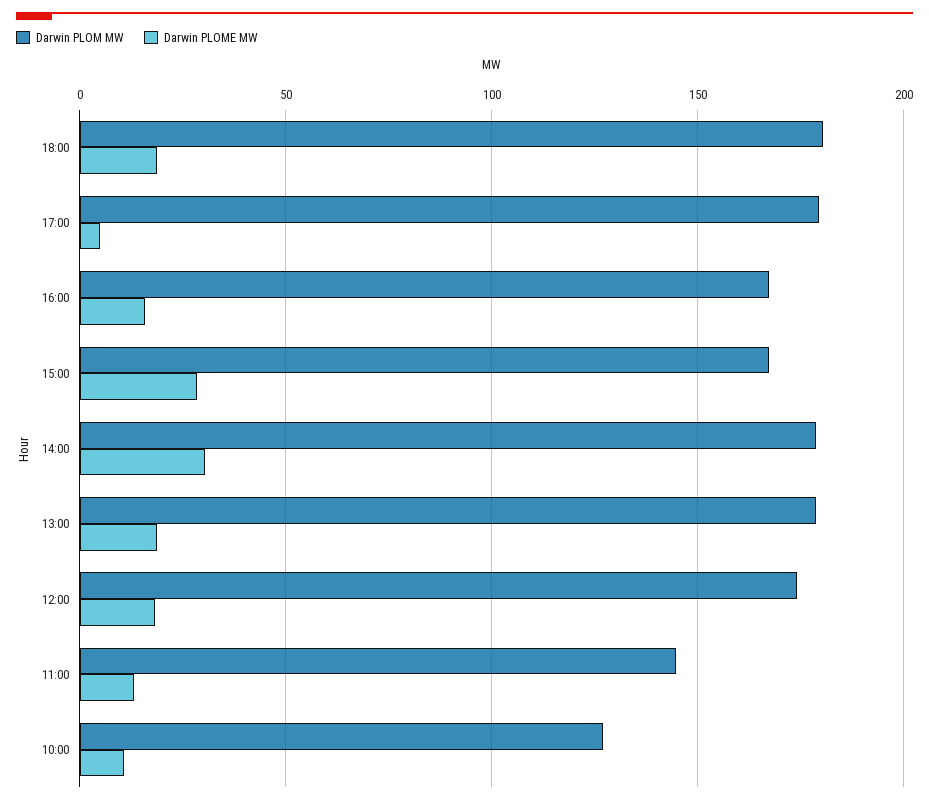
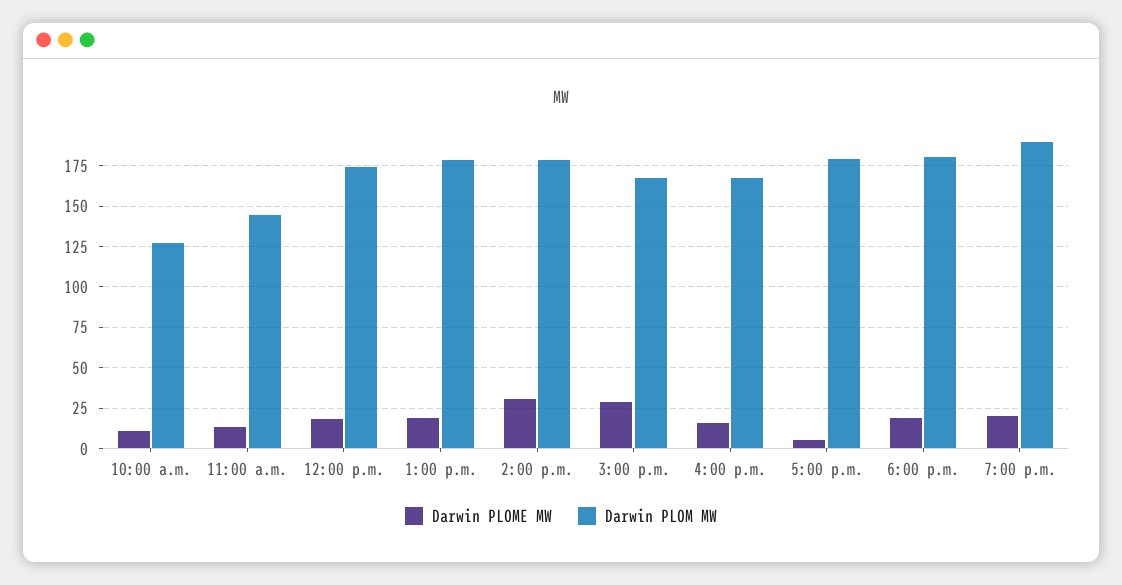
Darwin PLOME MW, 7:00 p.m.: none -> 20
Darwin PLOM MW, 7:00 p.m.: none -> 190

